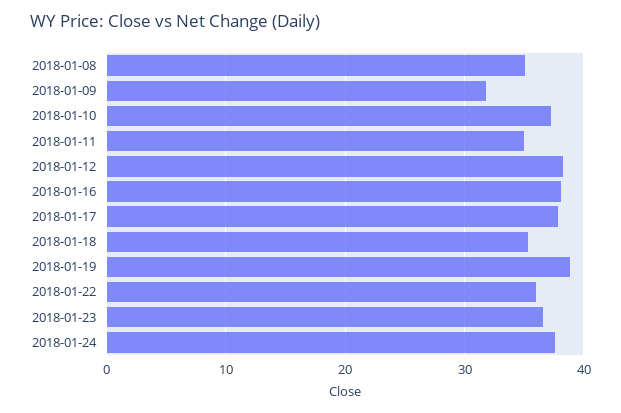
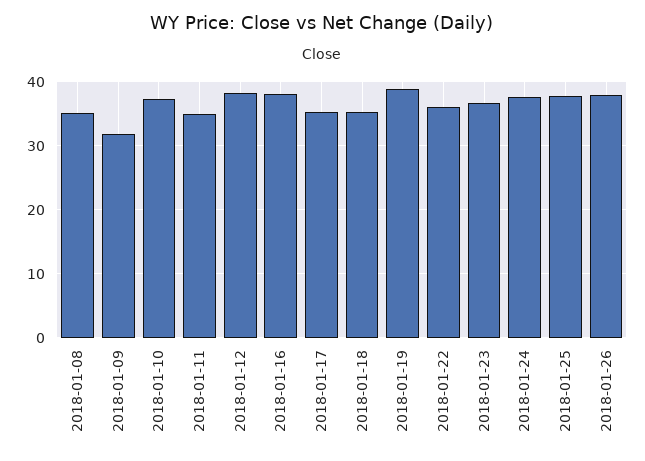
2018-01-17: 38 -> 35
2018-01-25: none -> 38
2018-01-26: none -> 38

